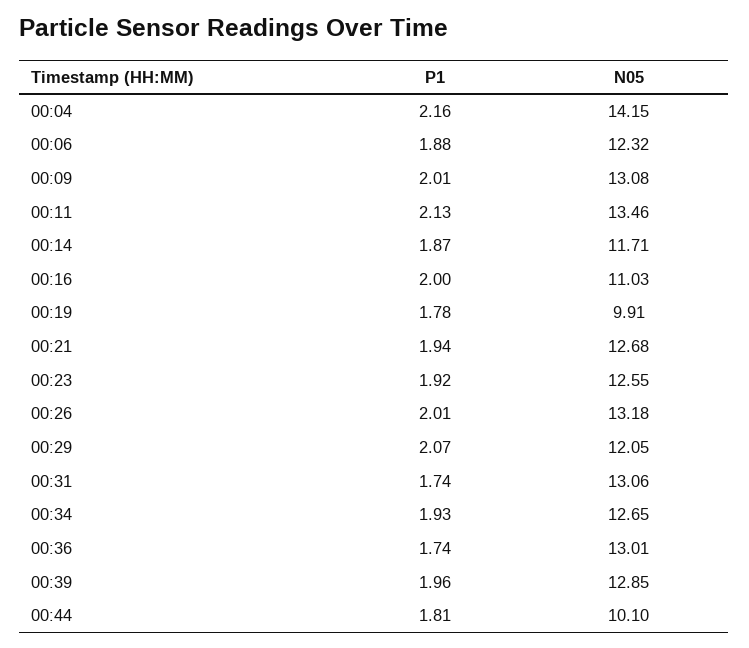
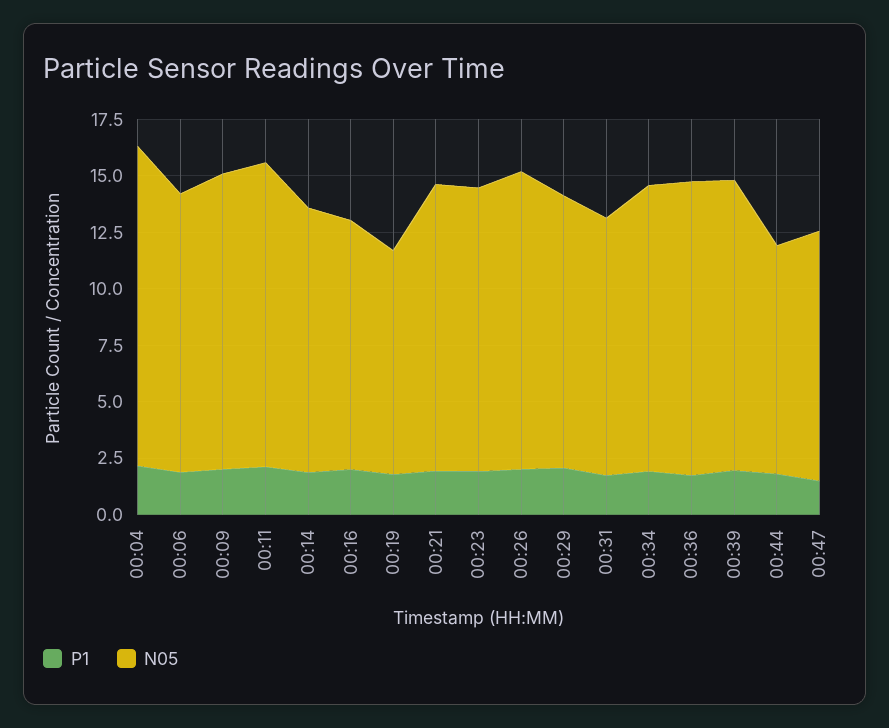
N05, 00:31: 13.06 -> 11.5
P1, 00:47: none -> 1.5
N05, 00:47: none -> 11

